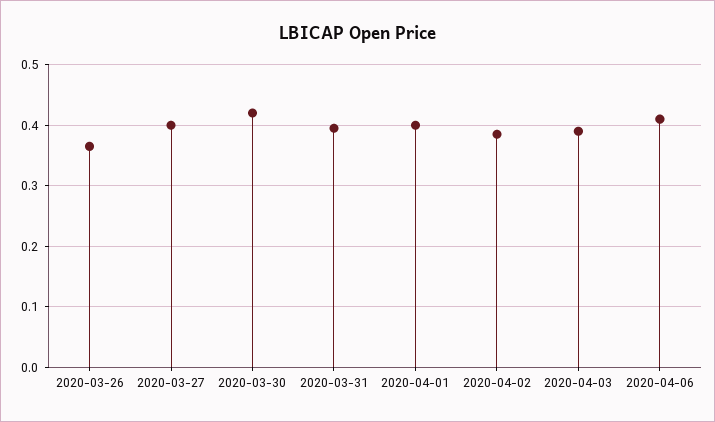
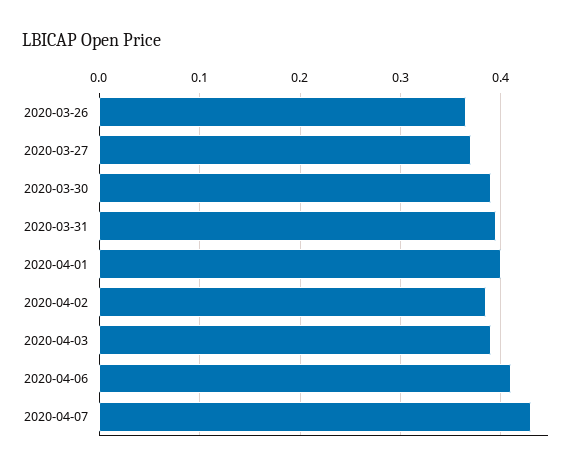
2020-03-27: 0.4 -> 0.37
2020-03-30: 0.42 -> 0.39
2020-04-07: none -> 0.43

